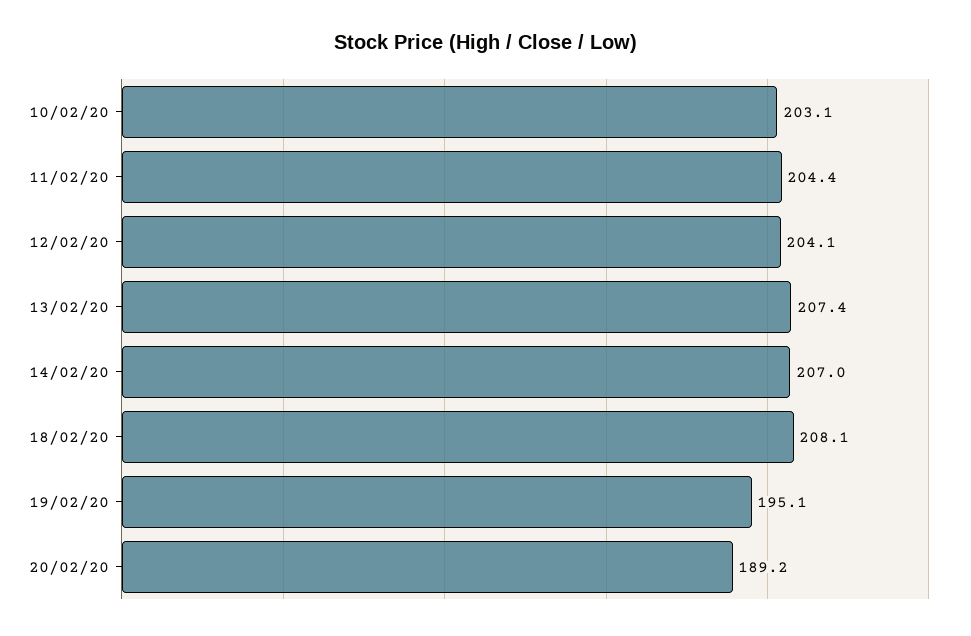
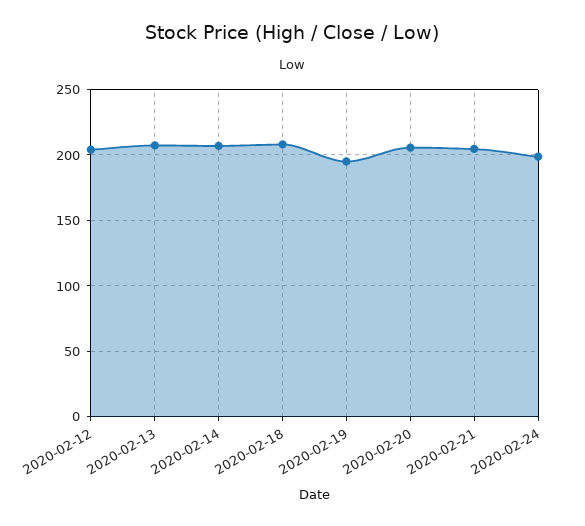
10/02/20: 203.1 -> none
11/02/20: 204.4 -> none
20/02/20: 189.2 -> 205
2020-02-21: none -> 205
2020-02-24: none -> 200

